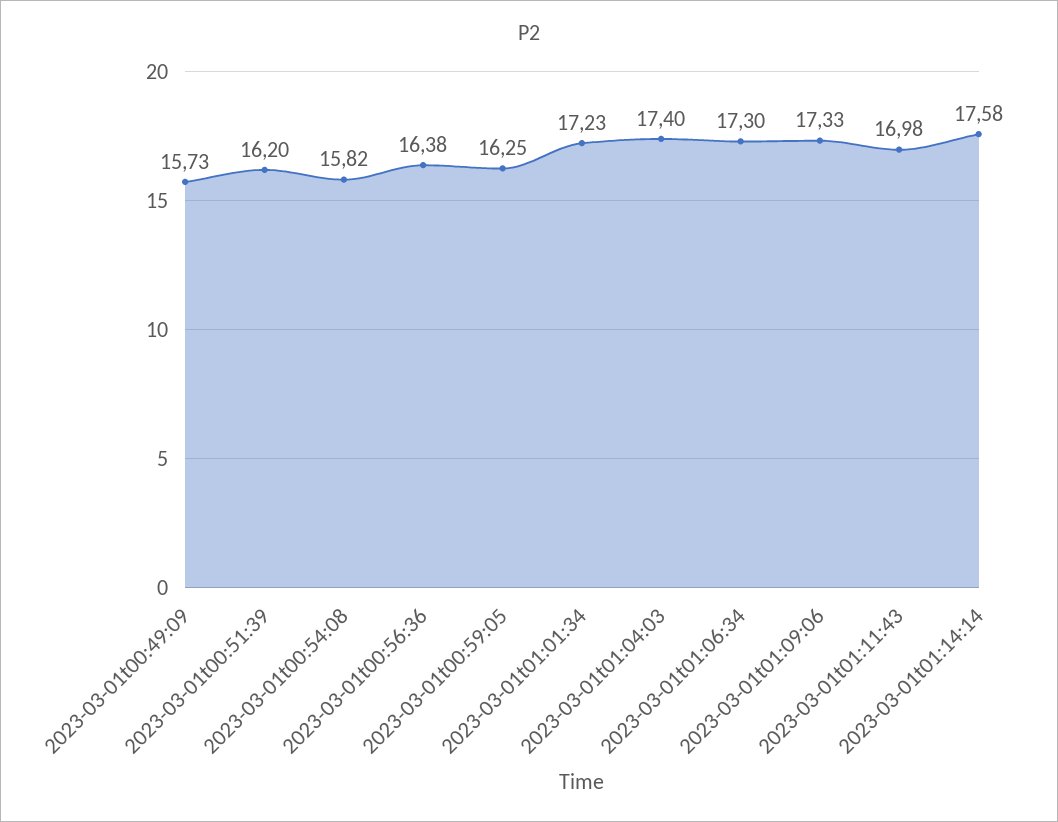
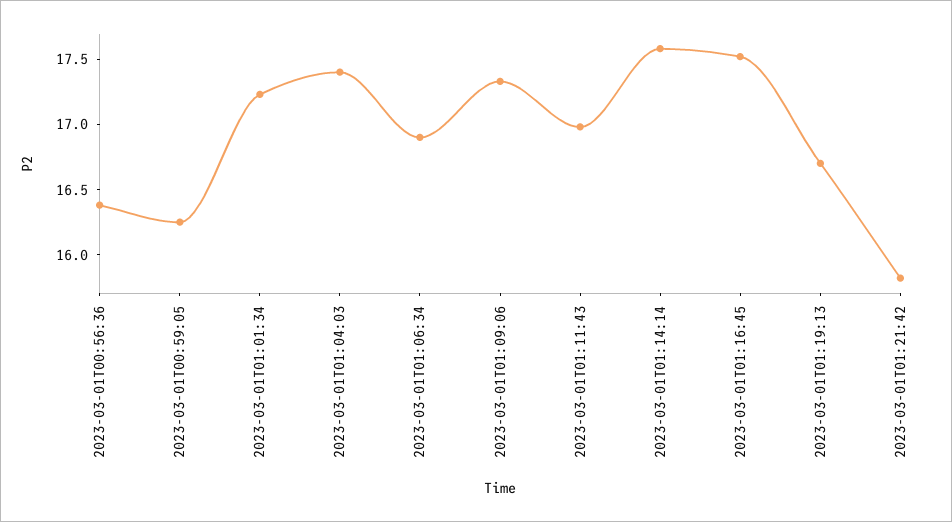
2023-03-01t00:49:09: 15.73 -> none
2023-03-01t00:51:39: 16.2 -> none
2023-03-01t00:54:08: 15.82 -> none
2023-03-01t01:06:34: 17.3 -> 16.9
2023-03-01T01:16:45: none -> 17.5
2023-03-01T01:19:13: none -> 16.7
2023-03-01T01:21:42: none -> 15.8

